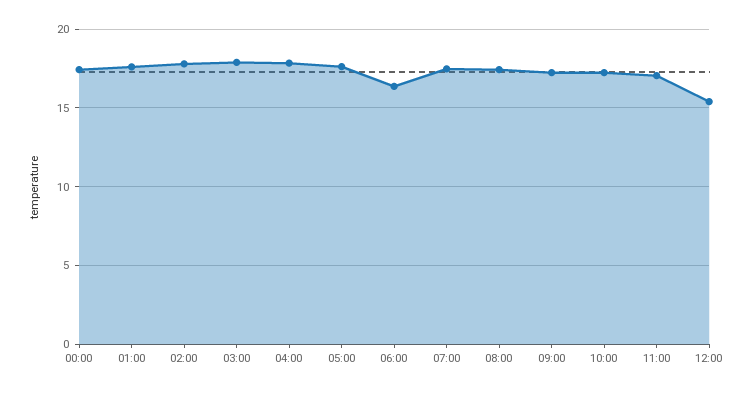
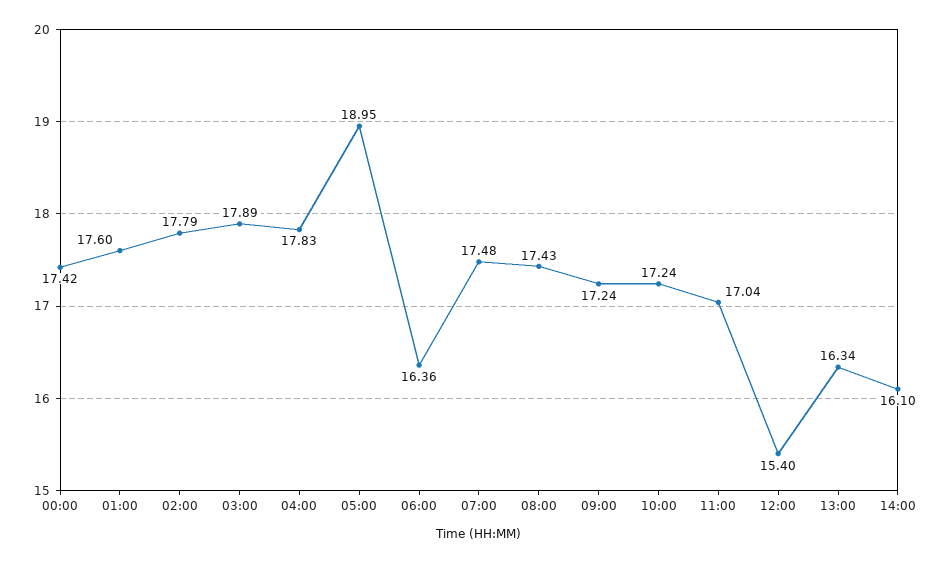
05:00: 17.5 -> 18.95
13:00: none -> 16.34
14:00: none -> 16.1

